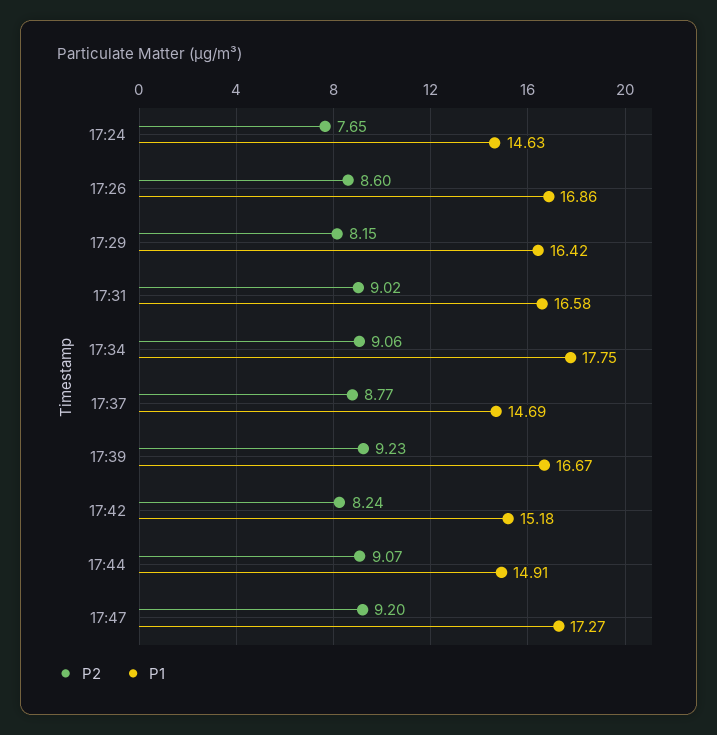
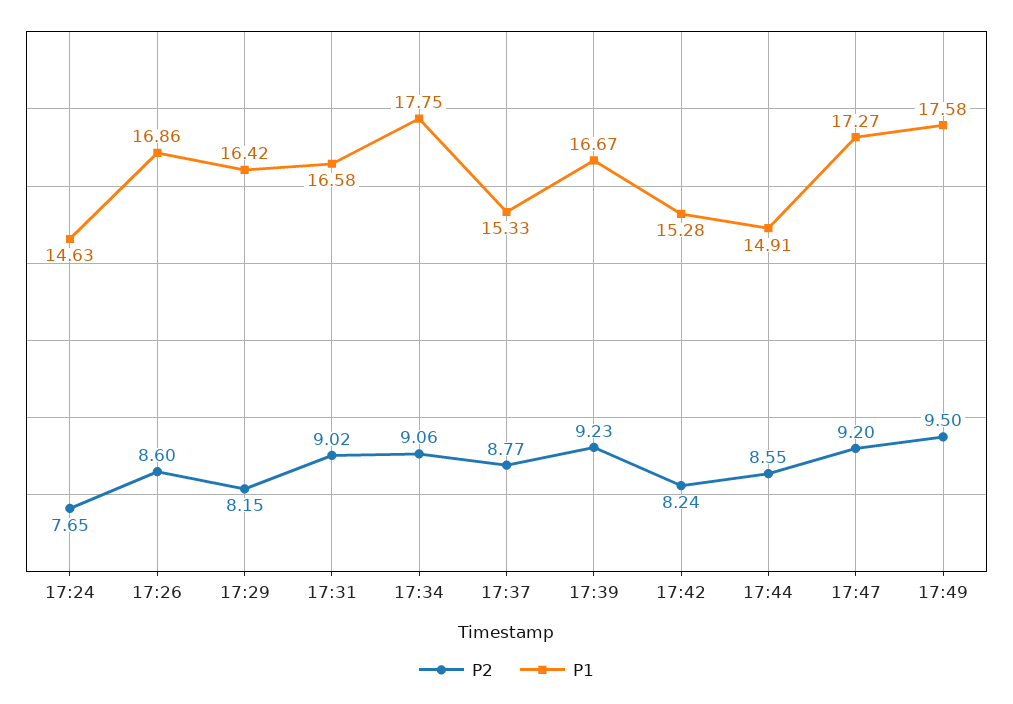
P1, 17:37: 14.69 -> 15.33
P1, 17:42: 15.18 -> 15.28
P2, 17:44: 9.07 -> 8.55
P2, 17:49: none -> 9.5
P1, 17:49: none -> 17.58

